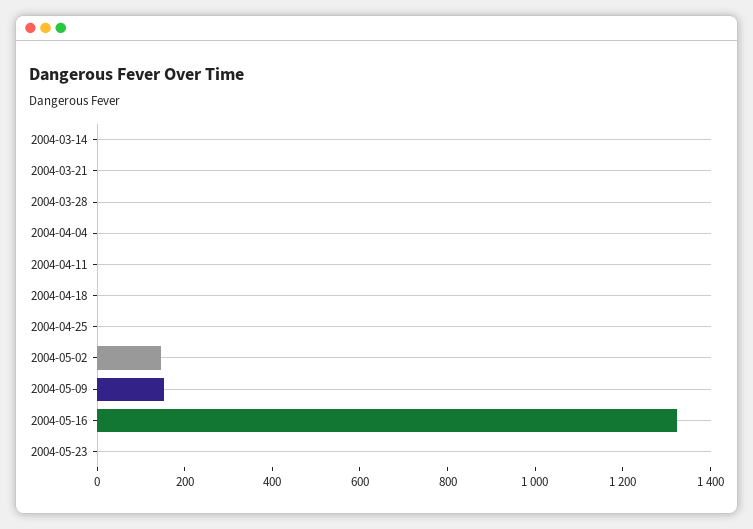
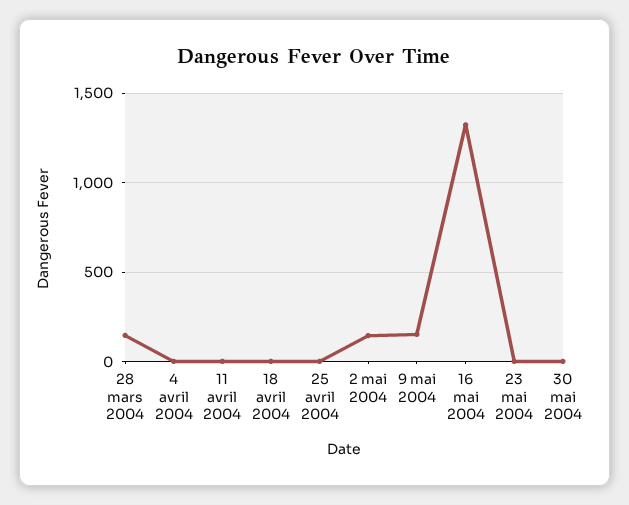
2004-03-14: 0 -> none
2004-03-21: 0 -> none
2004-03-28: 0 -> 150
30 mai 2004: none -> 0

